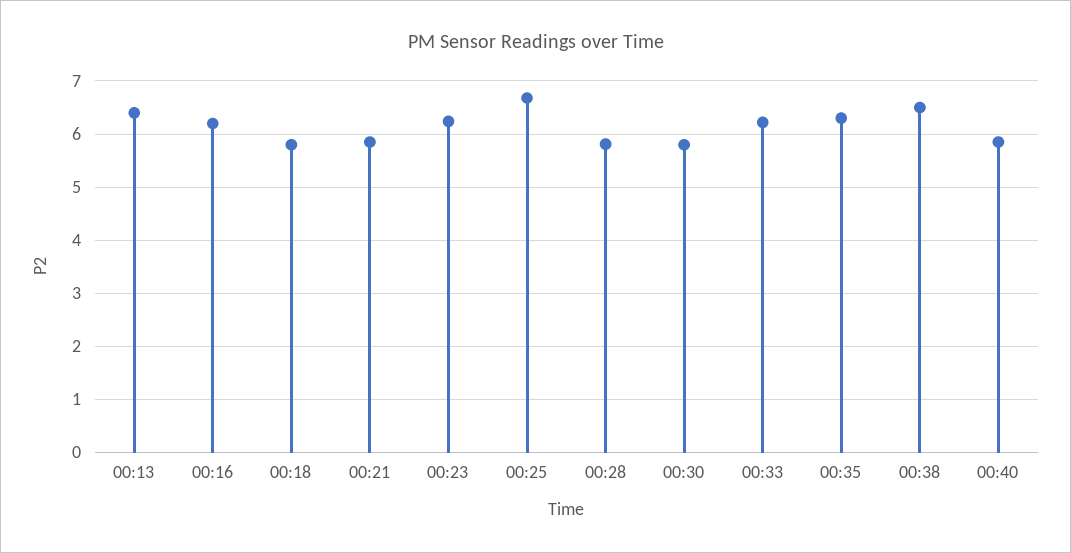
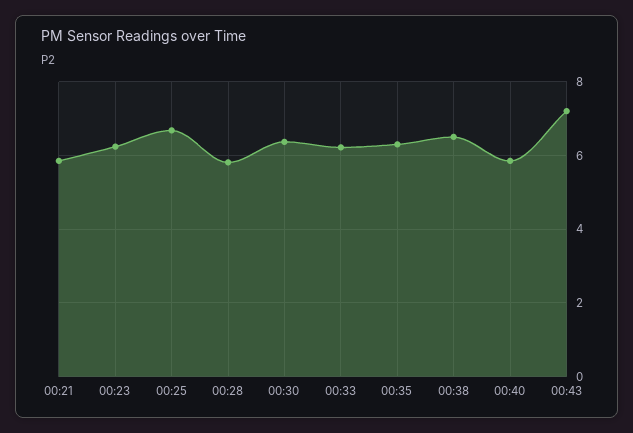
00:13: 6.4 -> none
00:16: 6.2 -> none
00:18: 5.8 -> none
00:30: 5.8 -> 6.4
00:43: none -> 7.2

